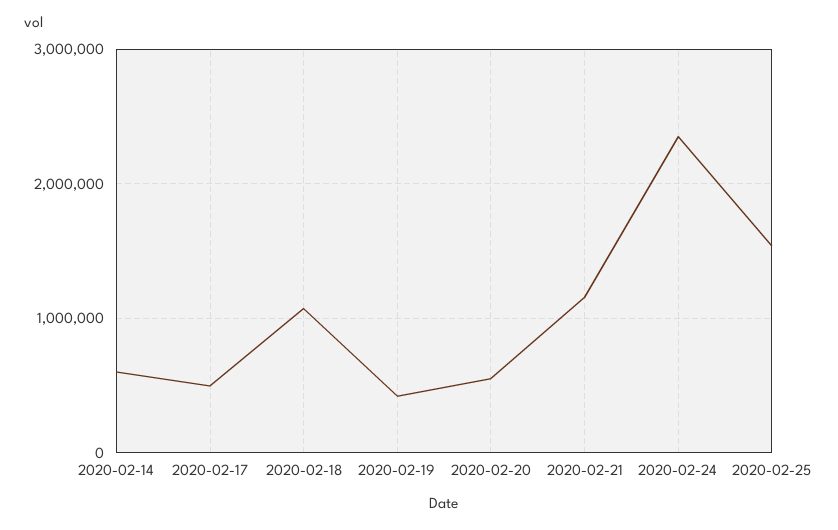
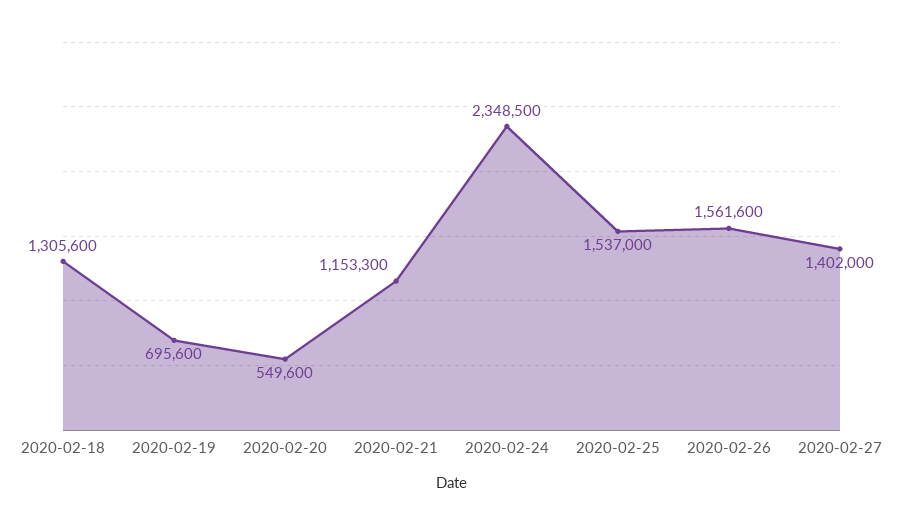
2020-02-14: 600000 -> none
2020-02-17: 500000 -> none
2020-02-18: 1100000 -> 1305600
2020-02-19: 400000 -> 695600
2020-02-26: none -> 1561600
2020-02-27: none -> 1402000

